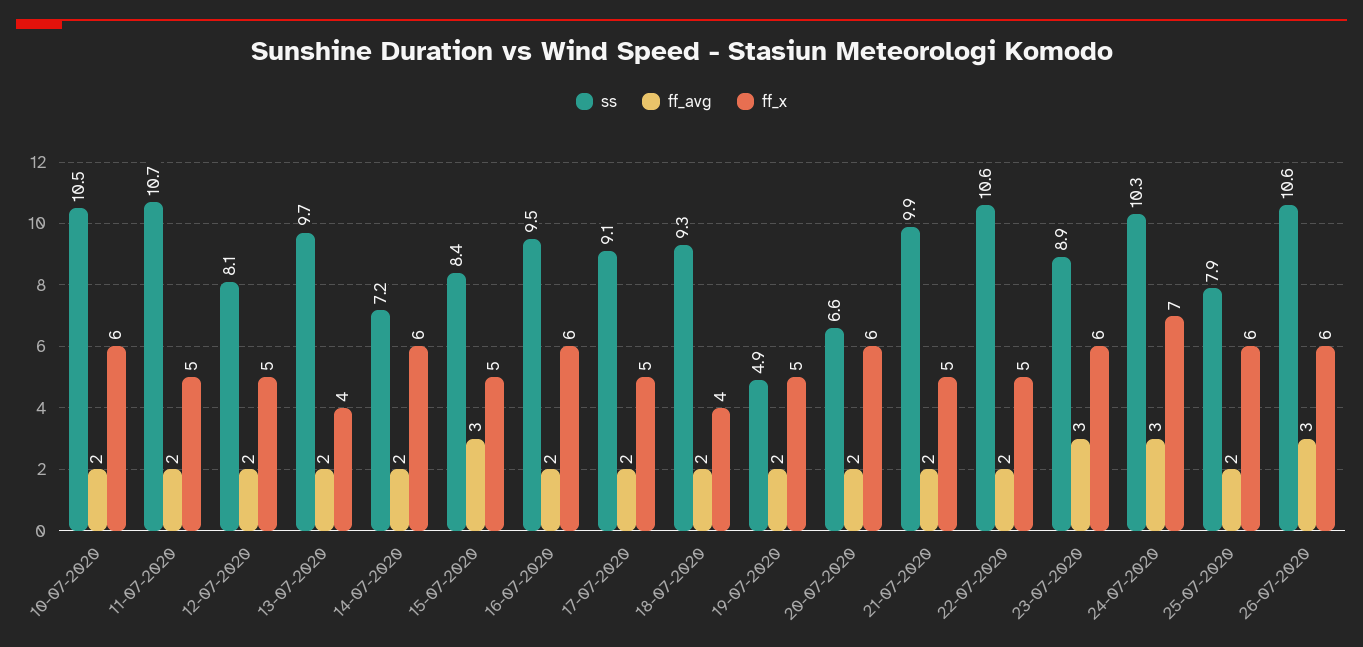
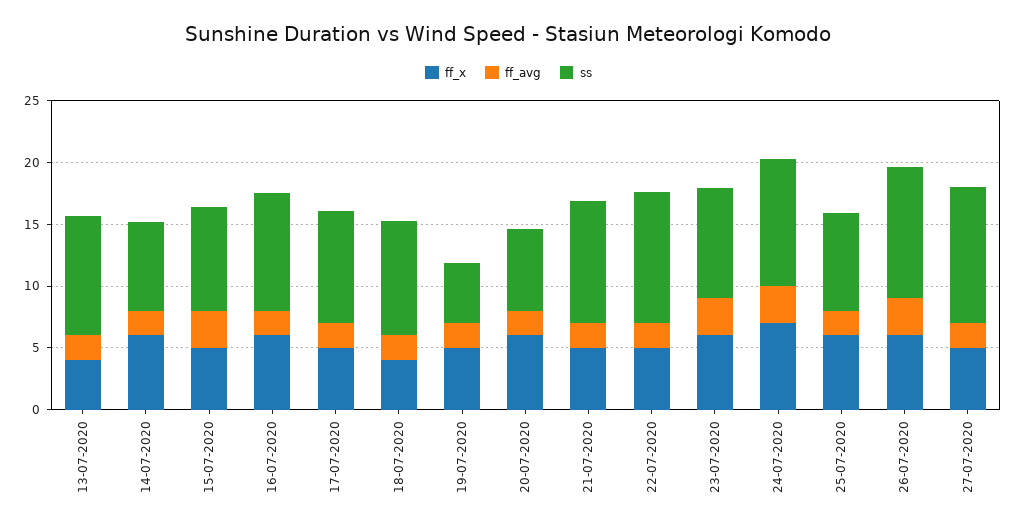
ss, 10-07-2020: 10.5 -> none
ff_avg, 10-07-2020: 2 -> none
ff_x, 10-07-2020: 6 -> none
ss, 11-07-2020: 10.7 -> none
ff_avg, 11-07-2020: 2 -> none
ff_x, 11-07-2020: 5 -> none
ss, 12-07-2020: 8.1 -> none
ff_avg, 12-07-2020: 2 -> none
ff_x, 12-07-2020: 5 -> none
ff_x, 27-07-2020: none -> 5
ff_avg, 27-07-2020: none -> 2
ss, 27-07-2020: none -> 11

